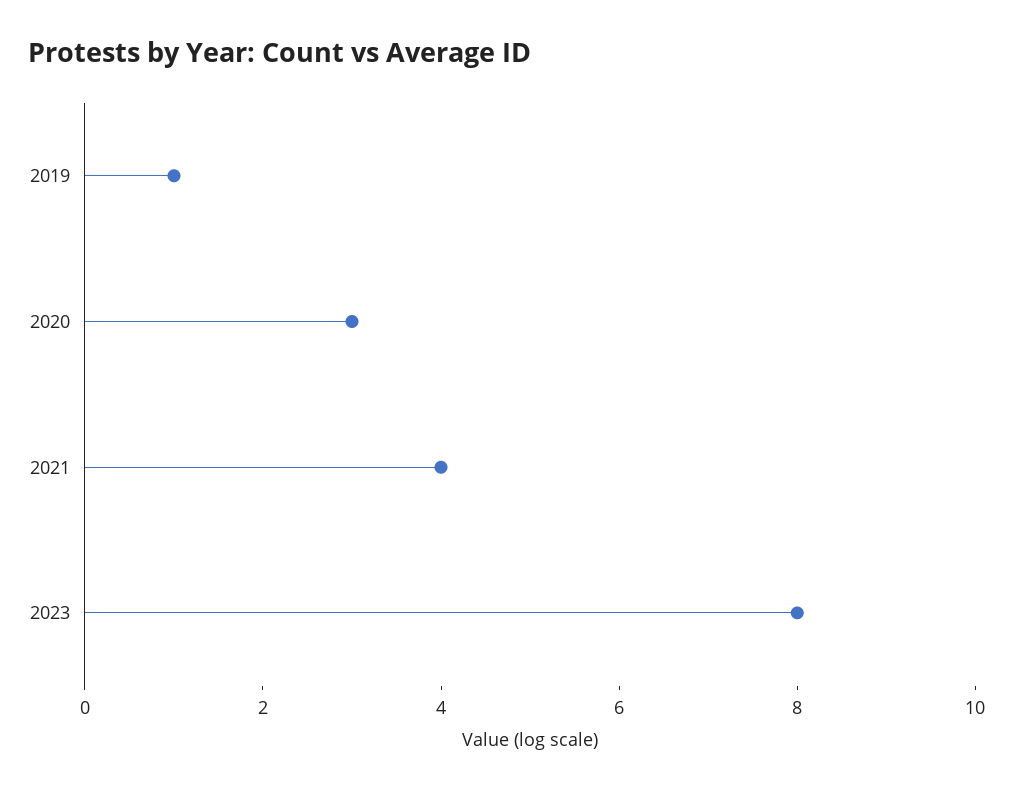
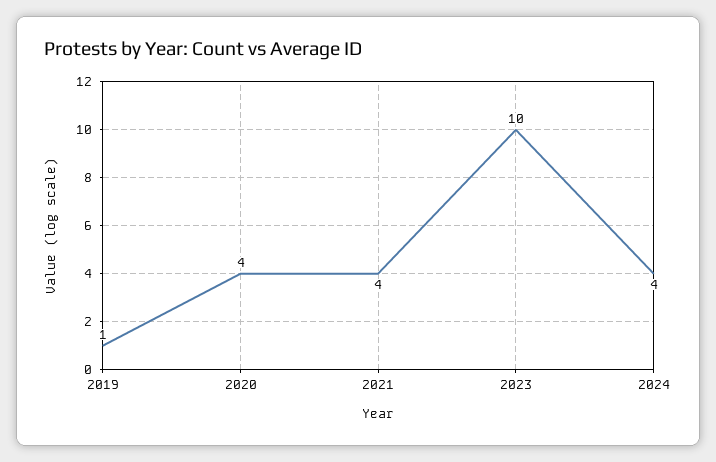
2020: 3 -> 4
2023: 8 -> 10
2024: none -> 4

